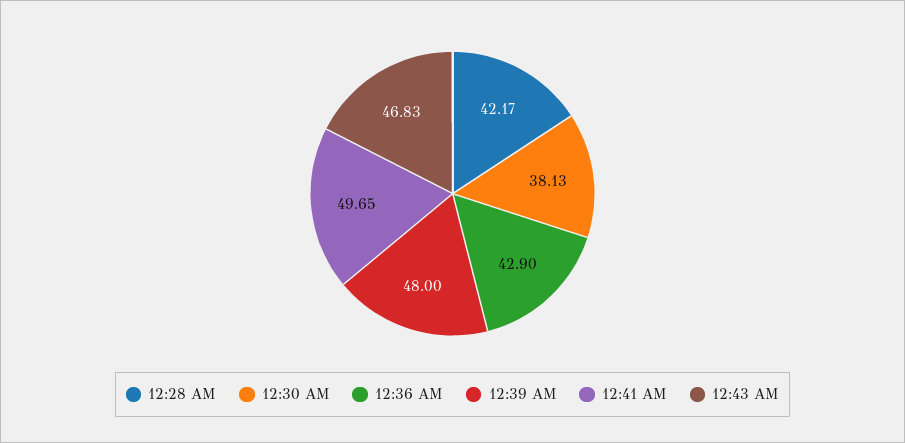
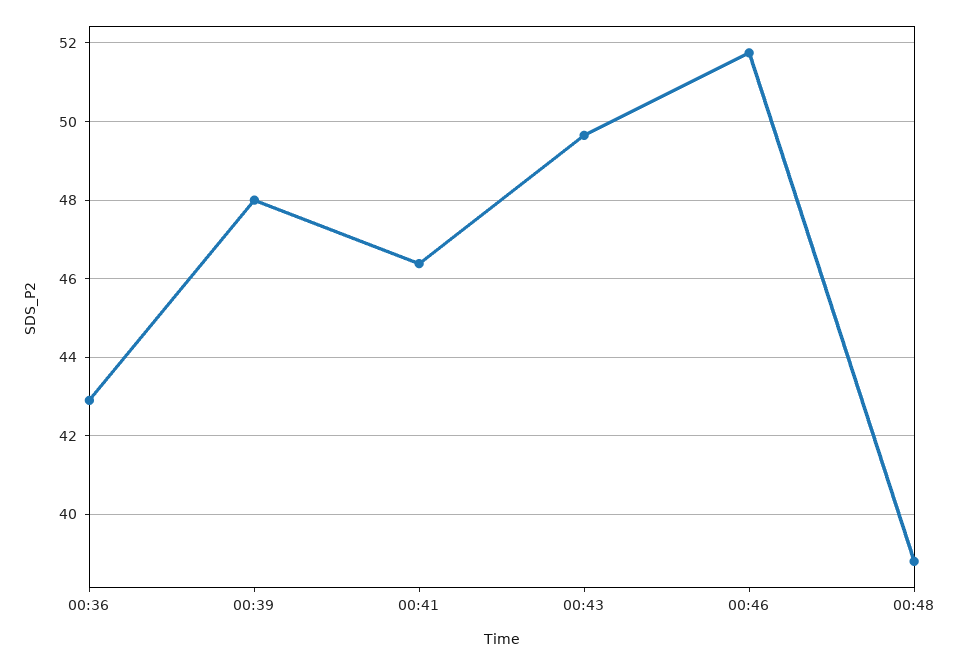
12:28 AM: 42.17 -> none
12:30 AM: 38.13 -> none
12:41 AM: 49.65 -> 46.4
12:43 AM: 46.83 -> 49.6
00:46: none -> 51.8
00:48: none -> 38.8

